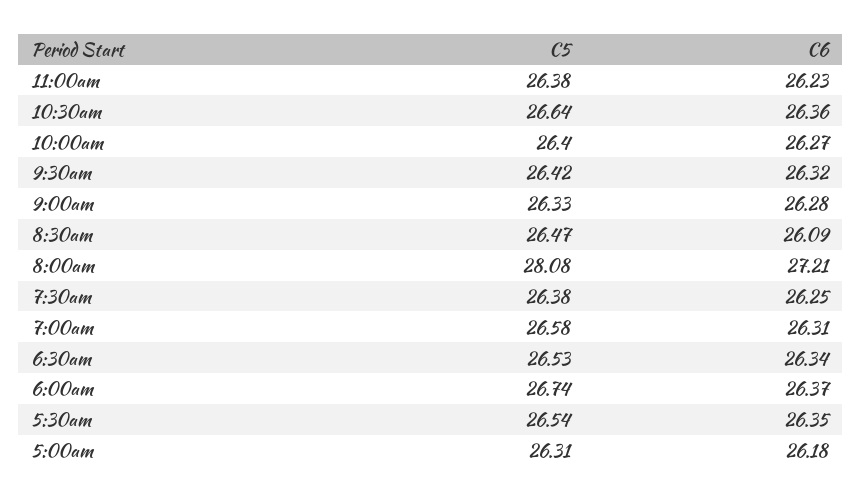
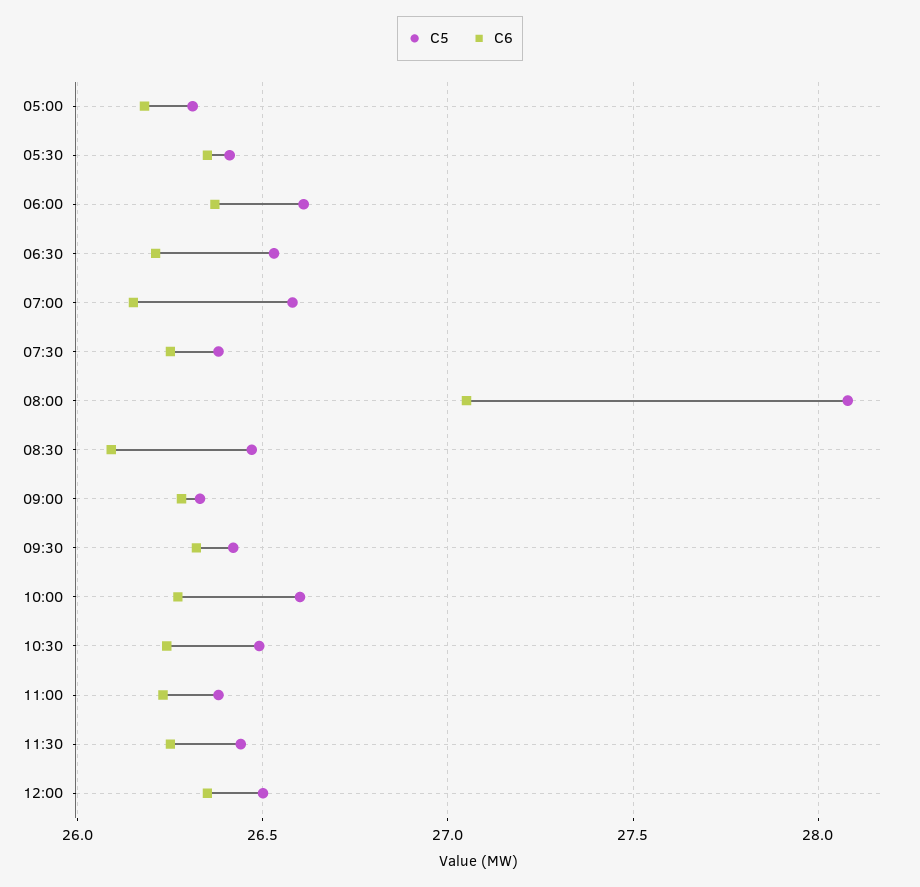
C5, 10:30am: 26.64 -> 26.5
C6, 10:30am: 26.36 -> 26.25
C5, 10:00am: 26.4 -> 26.6
C6, 8:00am: 27.21 -> 27.05
C6, 7:00am: 26.31 -> 26.15
C6, 6:30am: 26.34 -> 26.2
C5, 6:00am: 26.74 -> 26.6
C5, 5:30am: 26.54 -> 26.4
C5, 11:30: none -> 26.45
C6, 11:30: none -> 26.25
C5, 12:00: none -> 26.5
C6, 12:00: none -> 26.35

